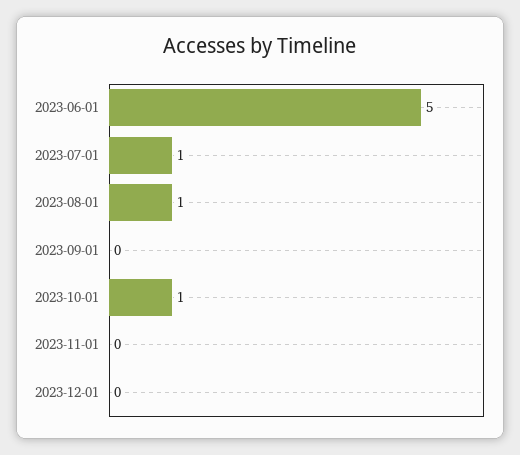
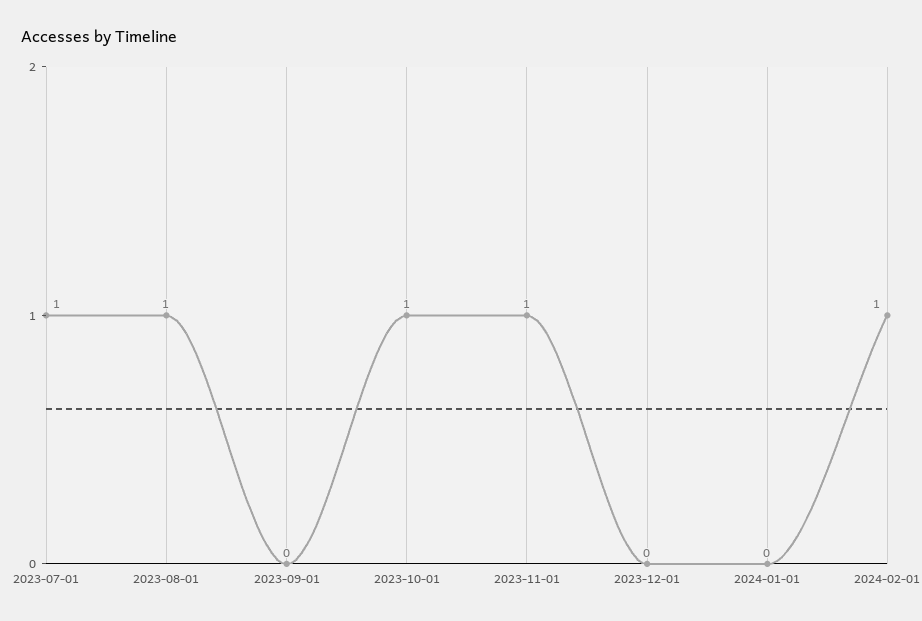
2023-06-01: 5 -> none
2023-11-01: 0 -> 1
2024-01-01: none -> 0
2024-02-01: none -> 1

